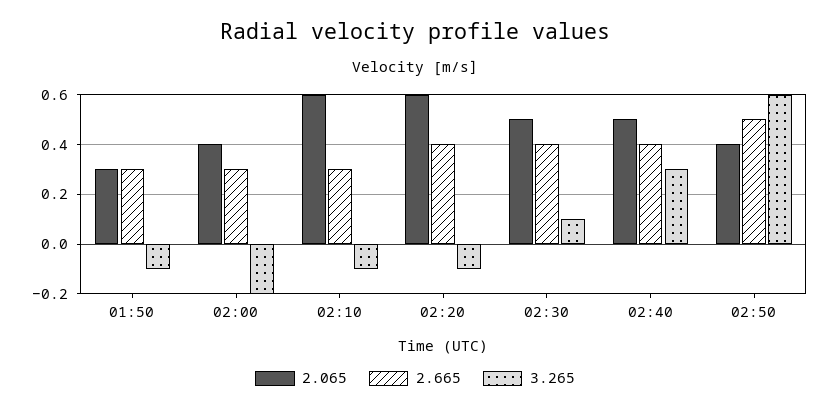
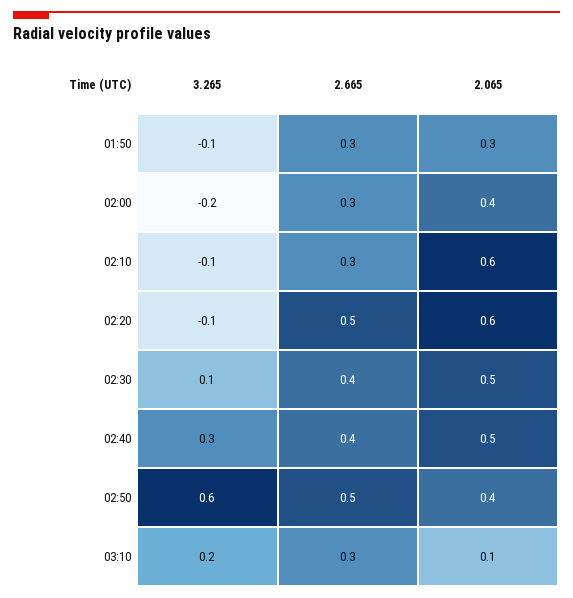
2.665, 02:20: 0.4 -> 0.5
3.265, 03:10: none -> 0.2
2.665, 03:10: none -> 0.3
2.065, 03:10: none -> 0.1

